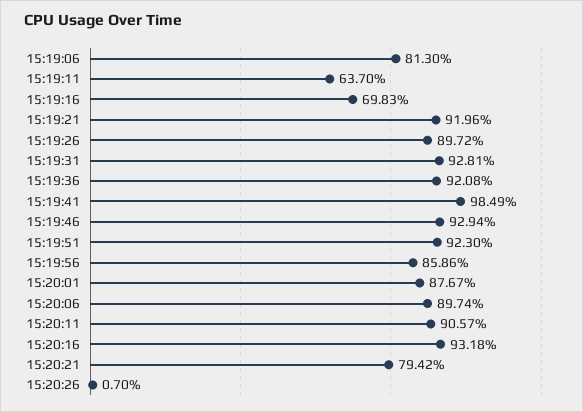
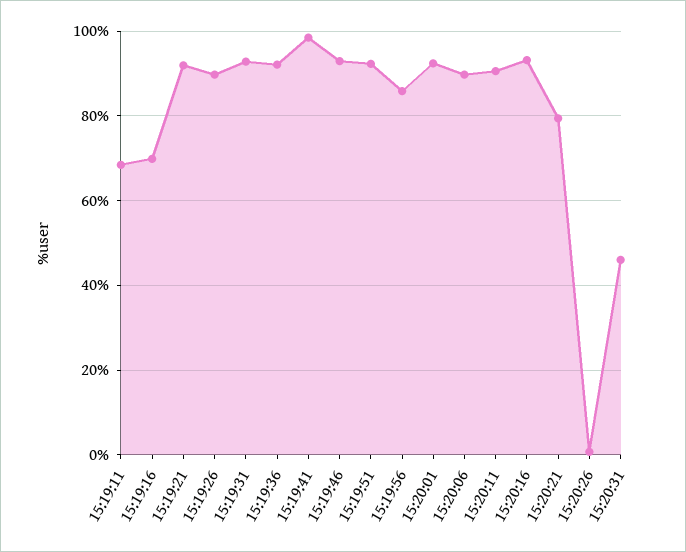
15:19:06: 81.3 -> none
15:19:11: 63.7 -> 68
15:20:01: 87.67 -> 92
15:20:31: none -> 46

